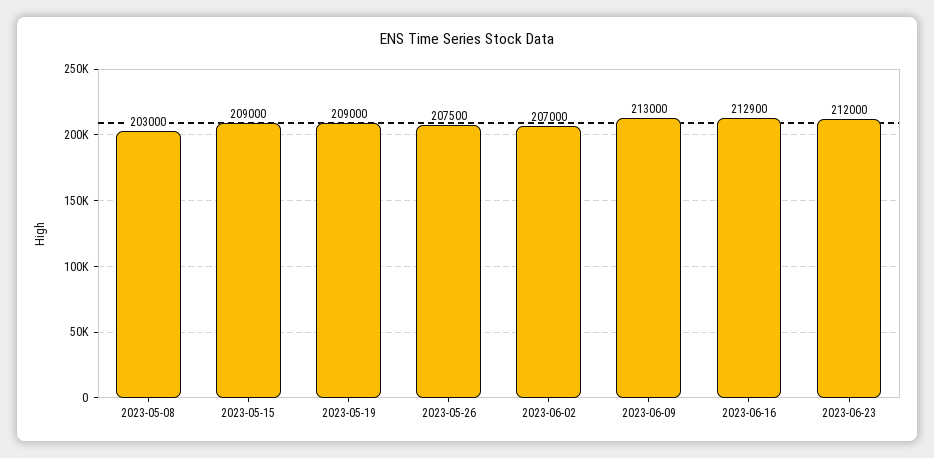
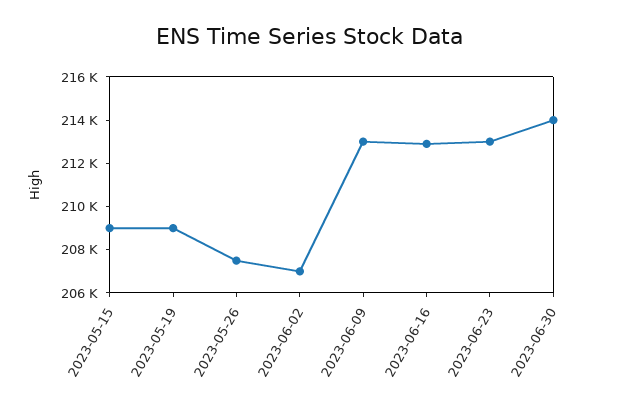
2023-05-08: 203000 -> none
2023-06-23: 212000 -> 213000
2023-06-30: none -> 214000

